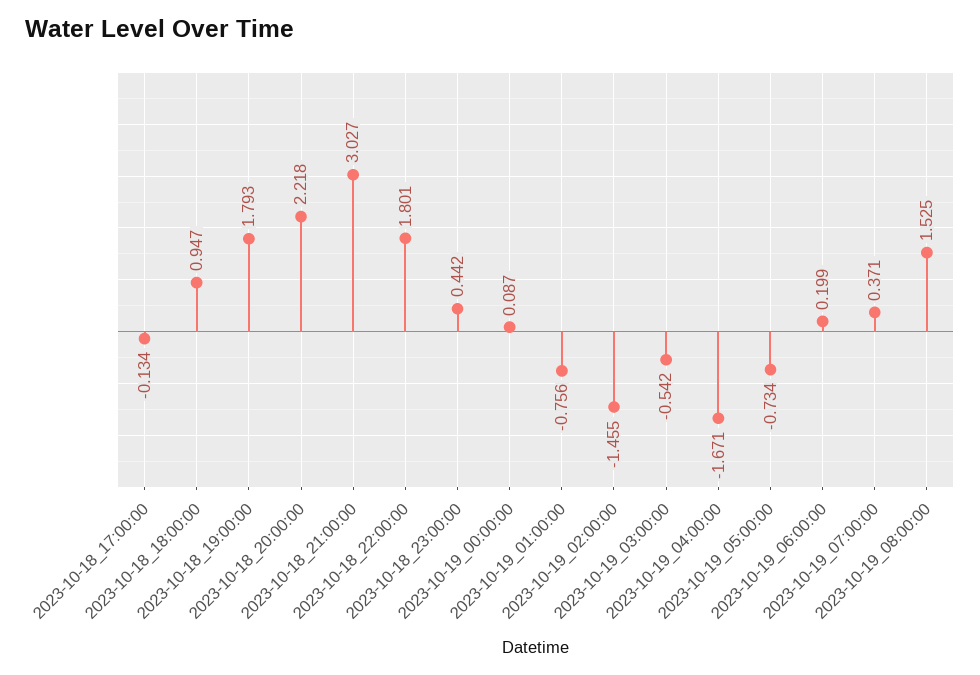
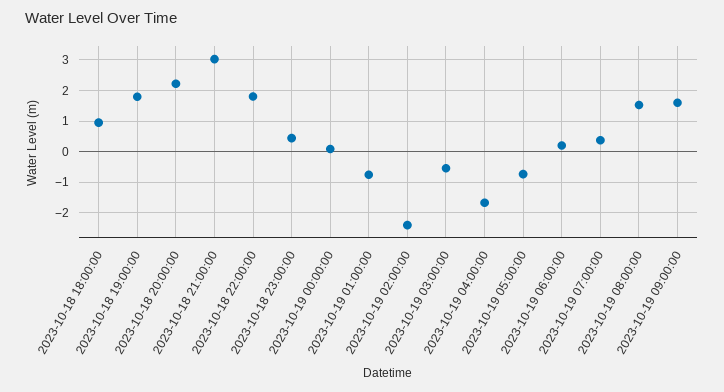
2023-10-18_17:00:00: -0.134 -> none
2023-10-19_02:00:00: -1.455 -> -2.4
2023-10-19 09:00:00: none -> 1.6

